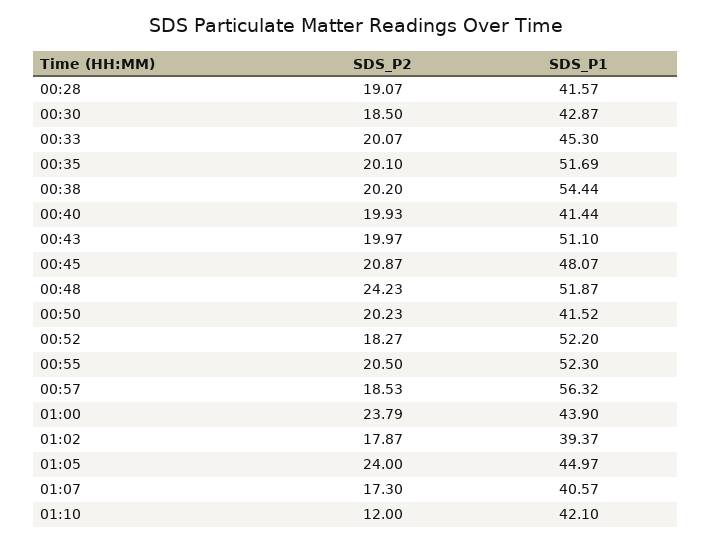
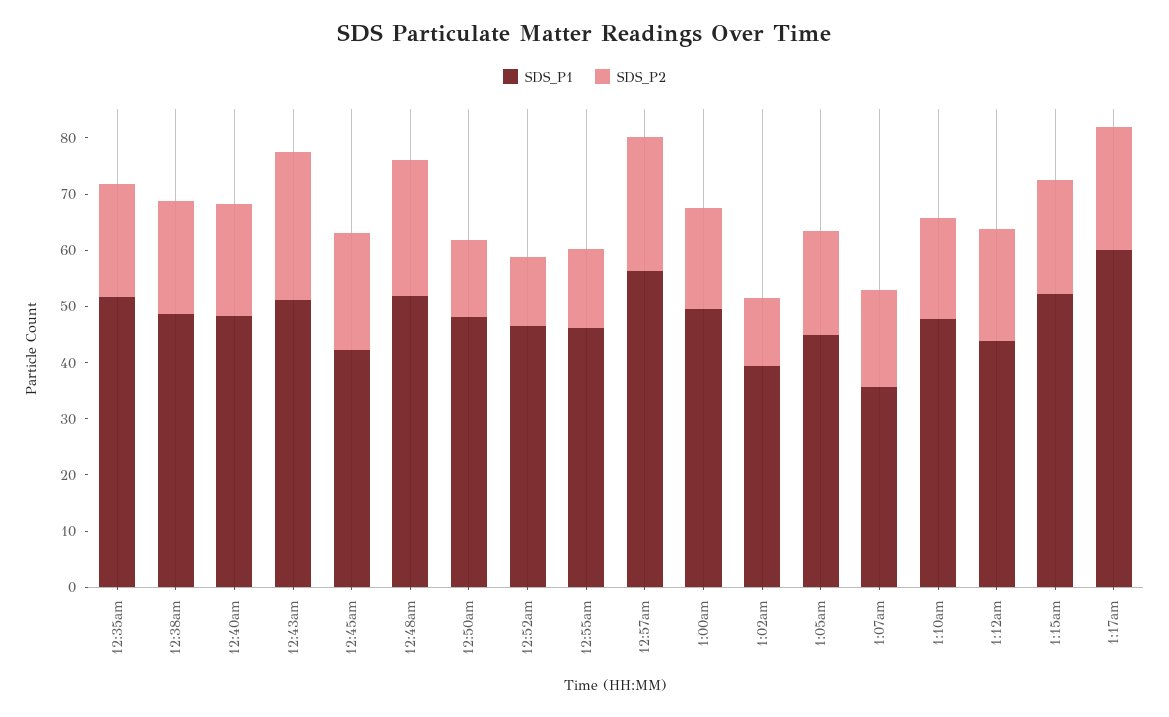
SDS_P2, 00:28: 19.07 -> none
SDS_P1, 00:28: 41.57 -> none
SDS_P2, 00:30: 18.5 -> none
SDS_P1, 00:30: 42.87 -> none
SDS_P2, 00:33: 20.07 -> none
SDS_P1, 00:33: 45.3 -> none
SDS_P1, 00:38: 54.44 -> 48
SDS_P1, 00:40: 41.44 -> 48
SDS_P2, 00:43: 19.97 -> 26
SDS_P1, 00:45: 48.07 -> 42
SDS_P2, 00:50: 20.23 -> 14
SDS_P1, 00:50: 41.52 -> 48
SDS_P2, 00:52: 18.27 -> 12
SDS_P1, 00:52: 52.2 -> 46
SDS_P2, 00:55: 20.5 -> 14
SDS_P1, 00:55: 52.3 -> 46
SDS_P2, 00:57: 18.53 -> 24
SDS_P2, 01:00: 23.79 -> 18
SDS_P1, 01:00: 43.9 -> 50
SDS_P2, 01:02: 17.87 -> 12
SDS_P2, 01:05: 24 -> 18
SDS_P1, 01:07: 40.57 -> 36
SDS_P2, 01:10: 12 -> 18
SDS_P1, 01:10: 42.1 -> 48
SDS_P1, 1:12am: none -> 44
SDS_P2, 1:12am: none -> 20
SDS_P1, 1:15am: none -> 52
SDS_P2, 1:15am: none -> 20
SDS_P1, 1:17am: none -> 60
SDS_P2, 1:17am: none -> 22

